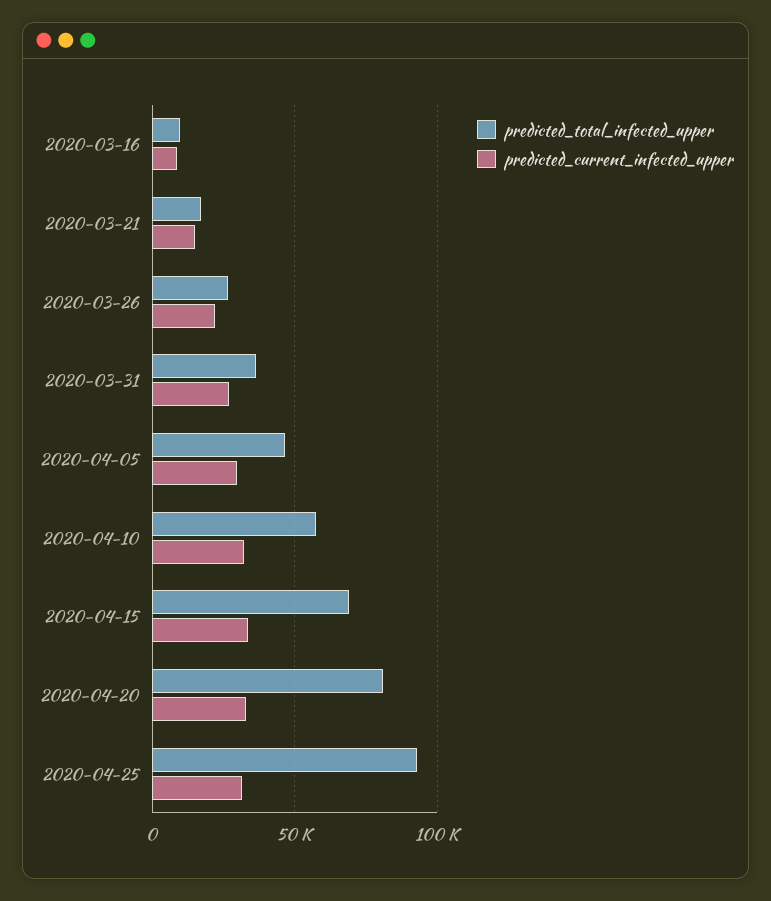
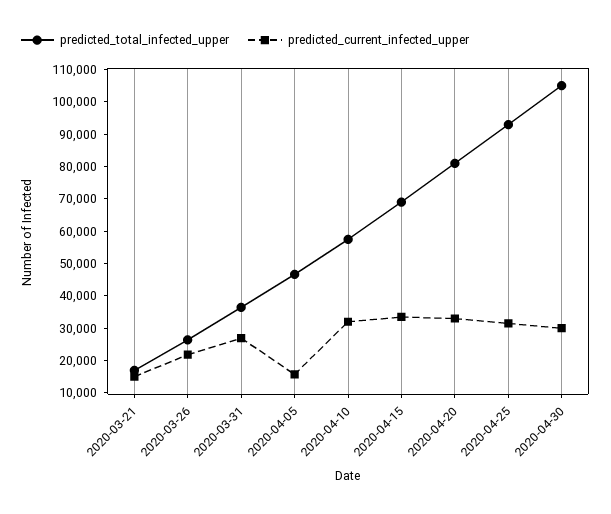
predicted_total_infected_upper, 2020-03-16: 10000 -> none
predicted_current_infected_upper, 2020-03-16: 10000 -> none
predicted_current_infected_upper, 2020-04-05: 30000 -> 15000
predicted_total_infected_upper, 2020-04-30: none -> 105000
predicted_current_infected_upper, 2020-04-30: none -> 30000

